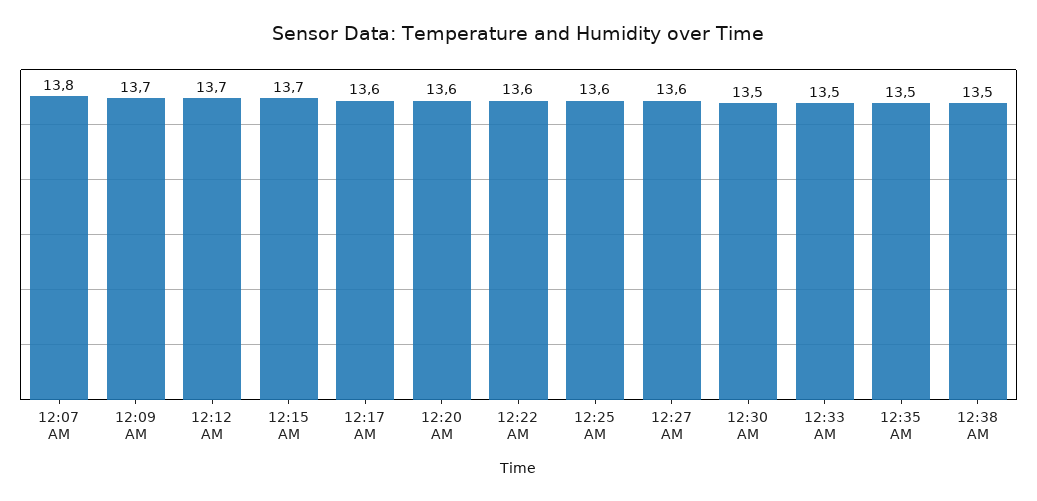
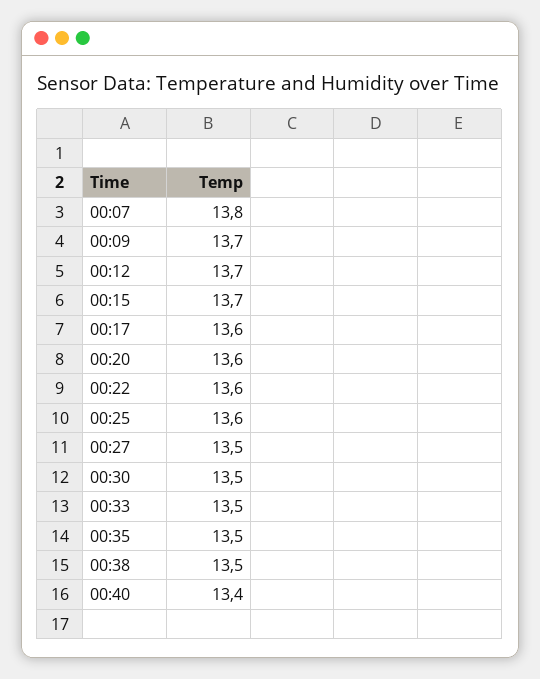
12:27 AM: 13.6 -> 13.5
00:40: none -> 13.4

